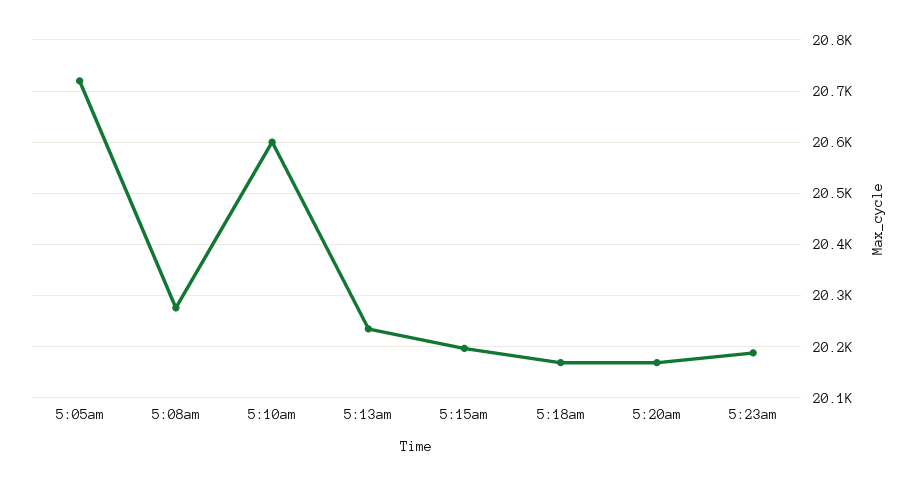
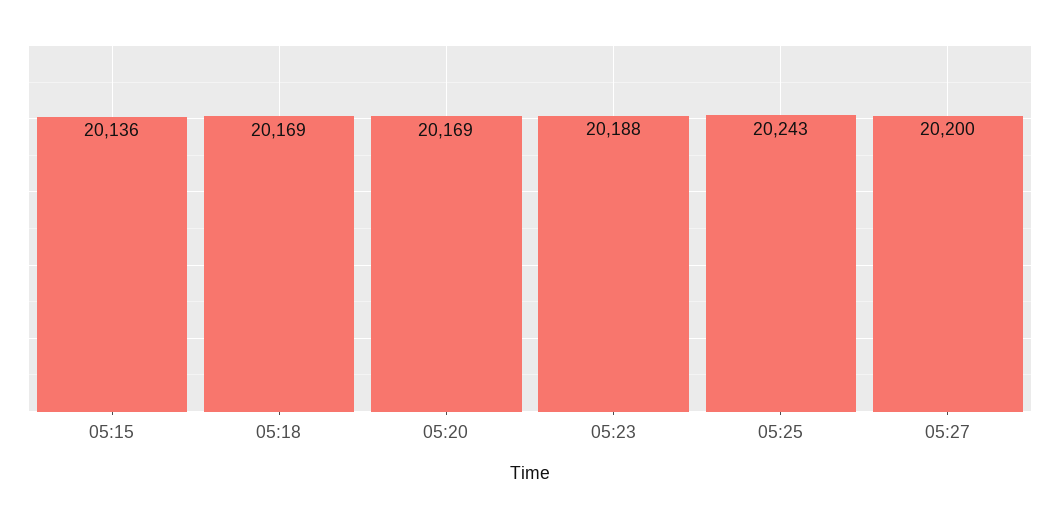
5:05am: 20720 -> none
5:08am: 20280 -> none
5:10am: 20600 -> none
5:13am: 20240 -> none
5:15am: 20200 -> 20136
05:25: none -> 20243
05:27: none -> 20200

